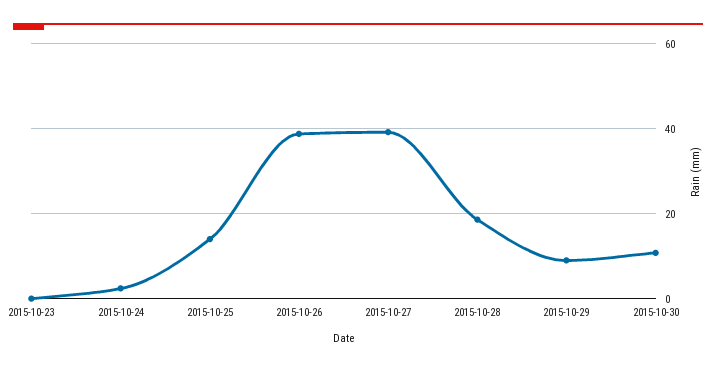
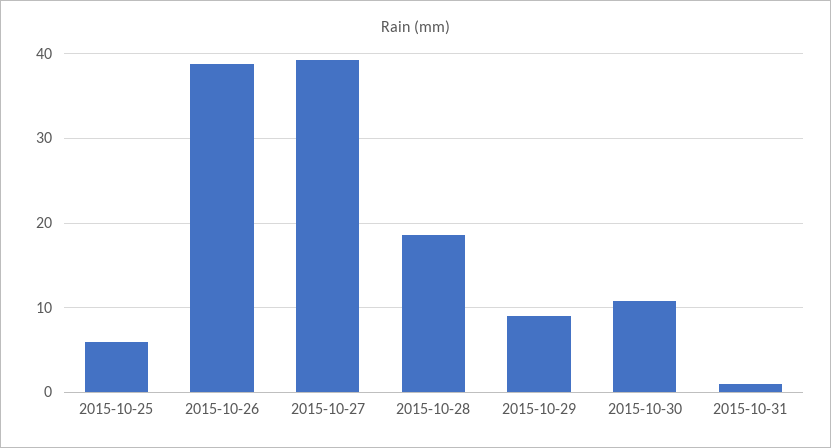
2015-10-23: 0 -> none
2015-10-24: 2 -> none
2015-10-25: 14 -> 6
2015-10-31: none -> 1

